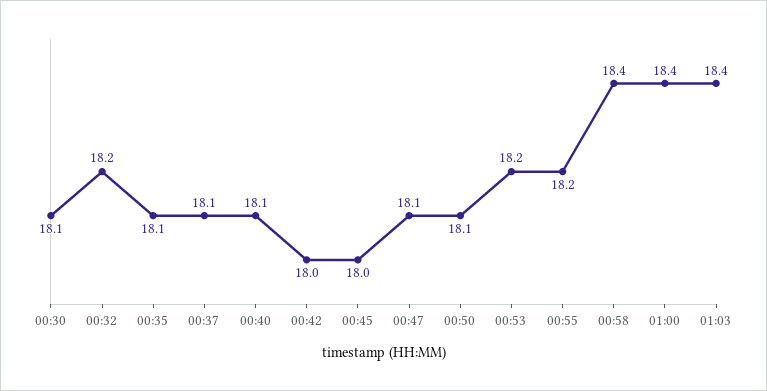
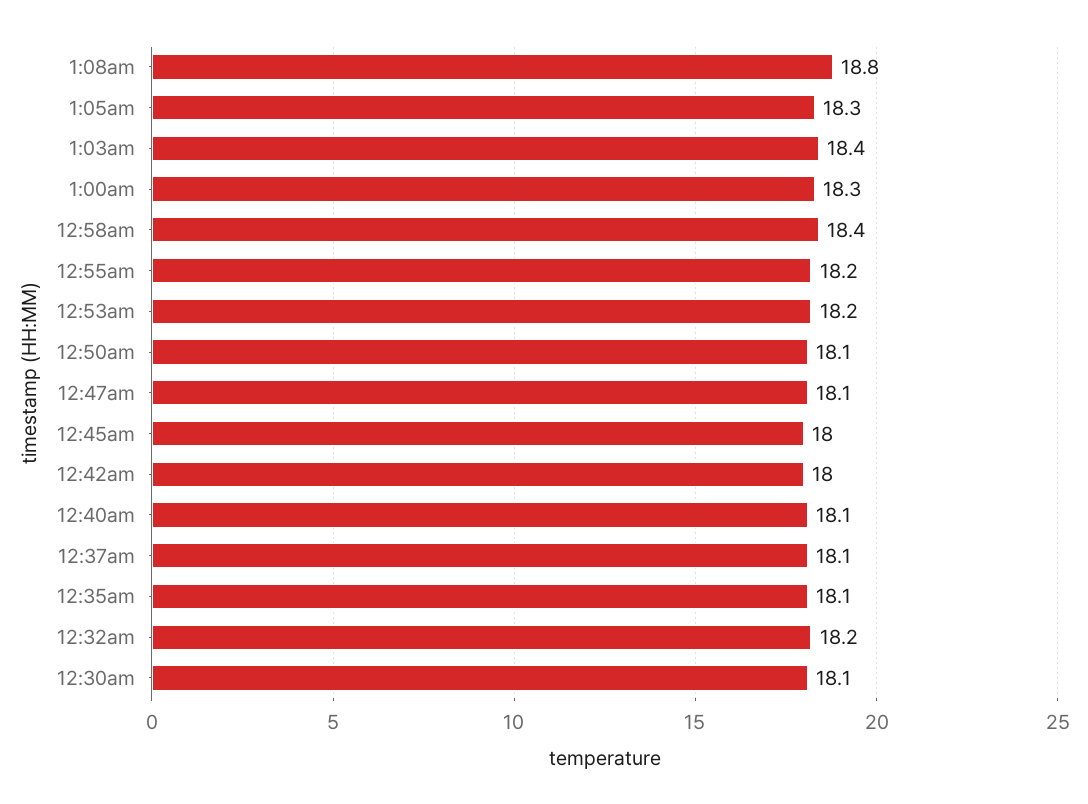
01:00: 18.4 -> 18.3
1:08am: none -> 18.8
1:05am: none -> 18.3

